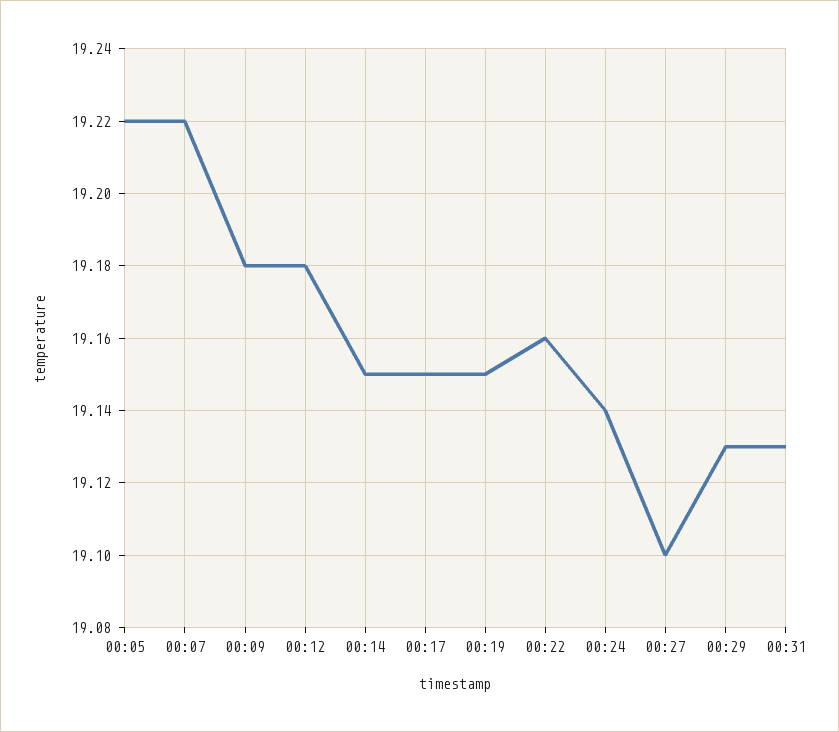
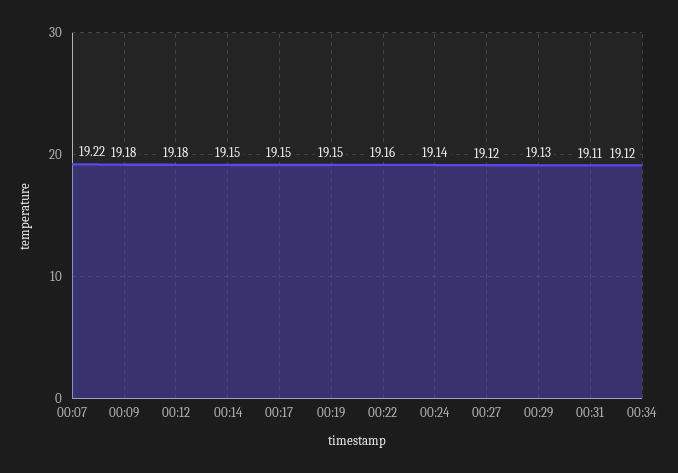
00:05: 19.22 -> none
00:27: 19.1 -> 19.12
00:31: 19.13 -> 19.11
00:34: none -> 19.12

